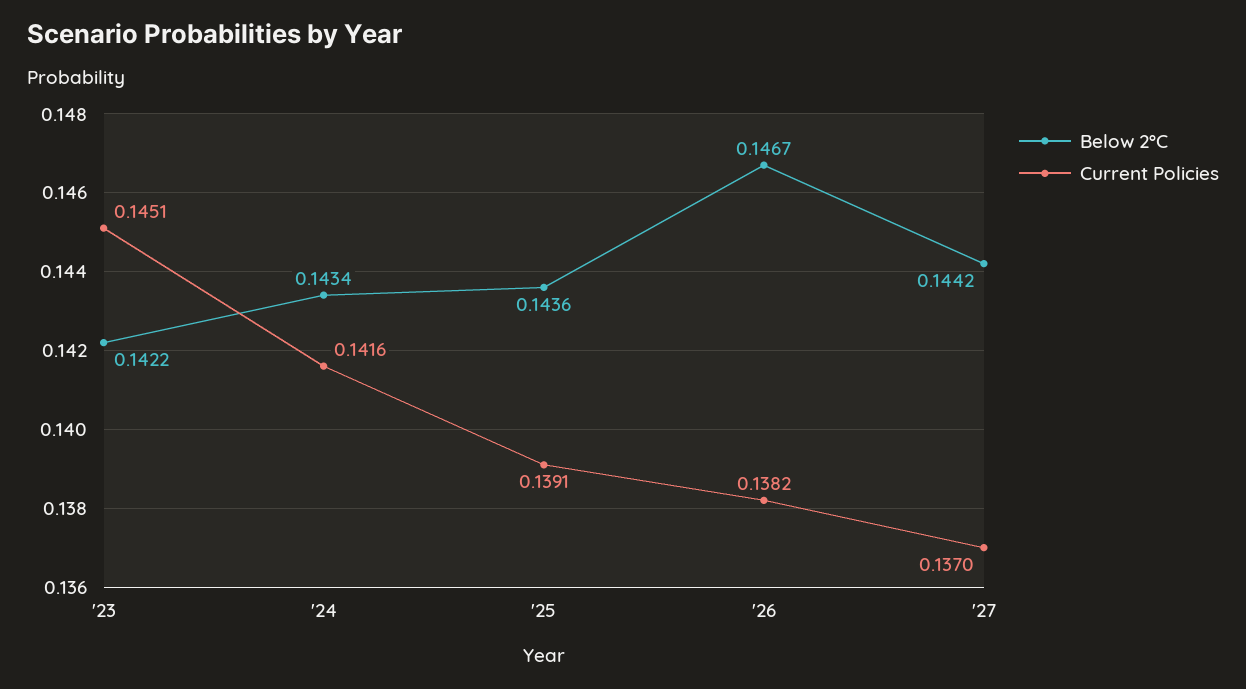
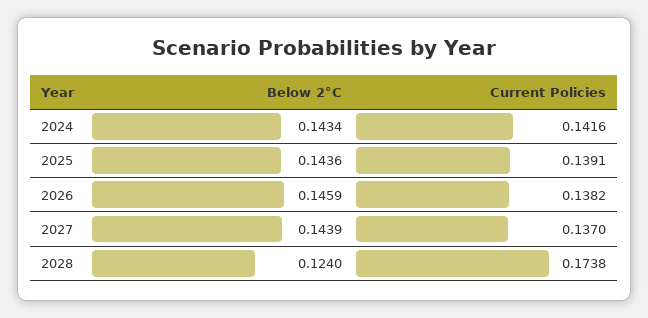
Below 2°C, '23: 0.1422 -> none
Current Policies, '23: 0.1451 -> none
Below 2°C, '26: 0.1467 -> 0.1459
Below 2°C, '27: 0.1442 -> 0.1439
Below 2°C, 2028: none -> 0.124
Current Policies, 2028: none -> 0.1738

